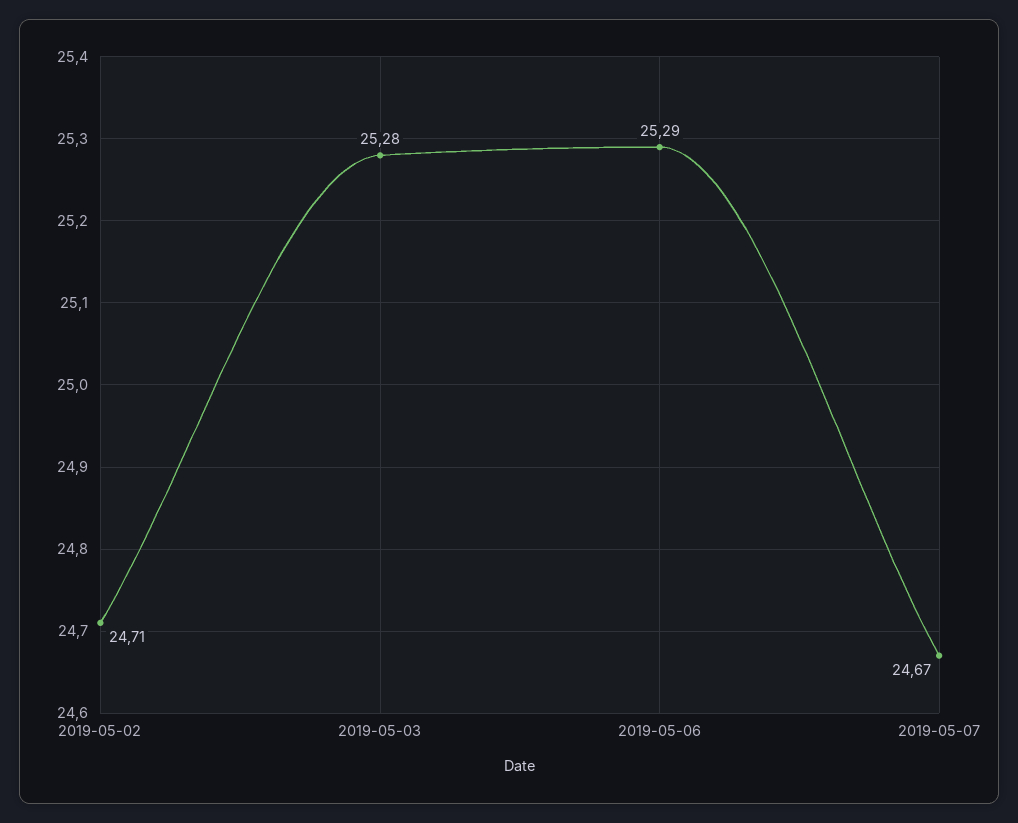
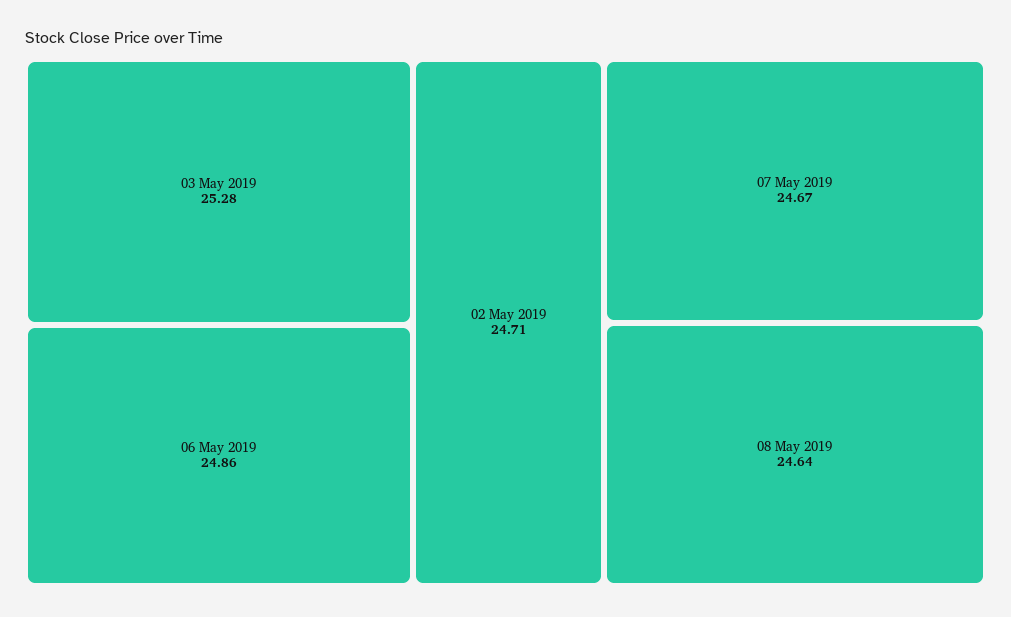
2019-05-06: 25.29 -> 24.86
08 May 2019: none -> 24.64

